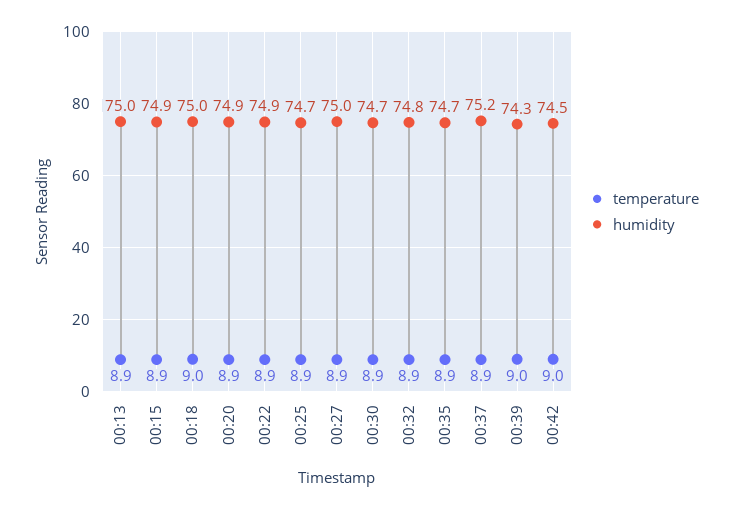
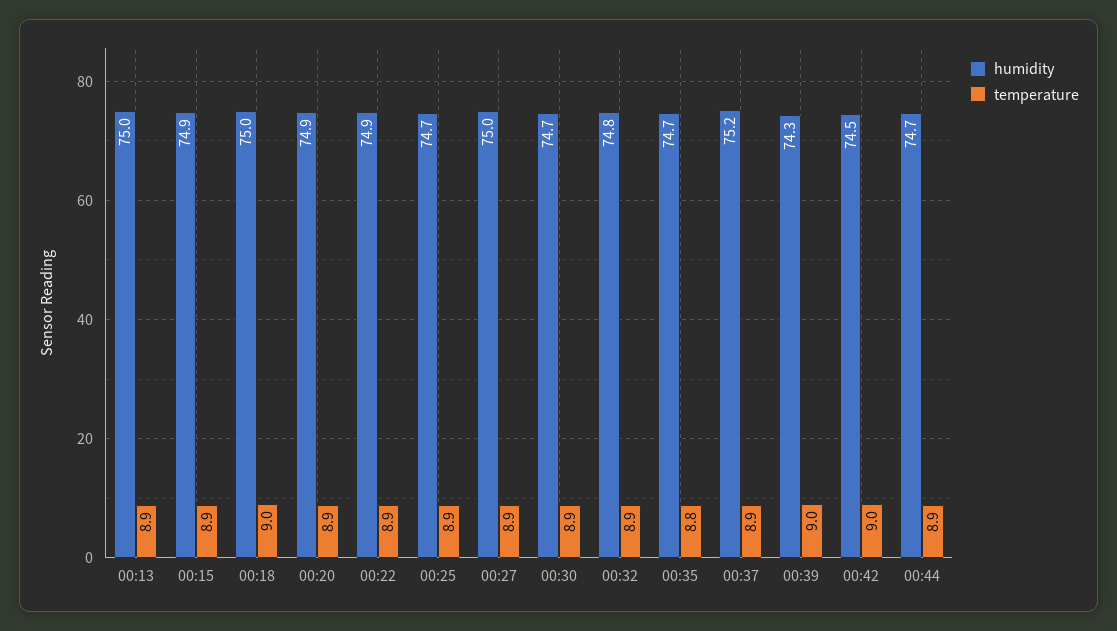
temperature, 00:35: 8.9 -> 8.8
humidity, 00:44: none -> 74.7
temperature, 00:44: none -> 8.9

